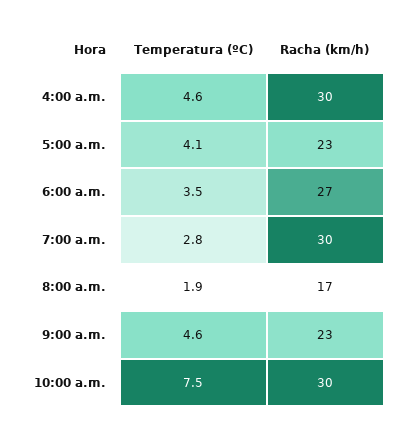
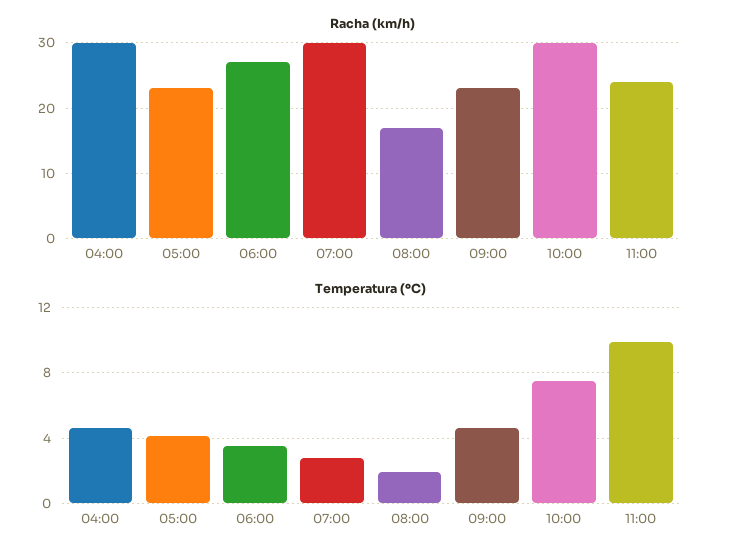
Racha (km/h), 11:00: none -> 24
Temperatura (ºC), 11:00: none -> 10

